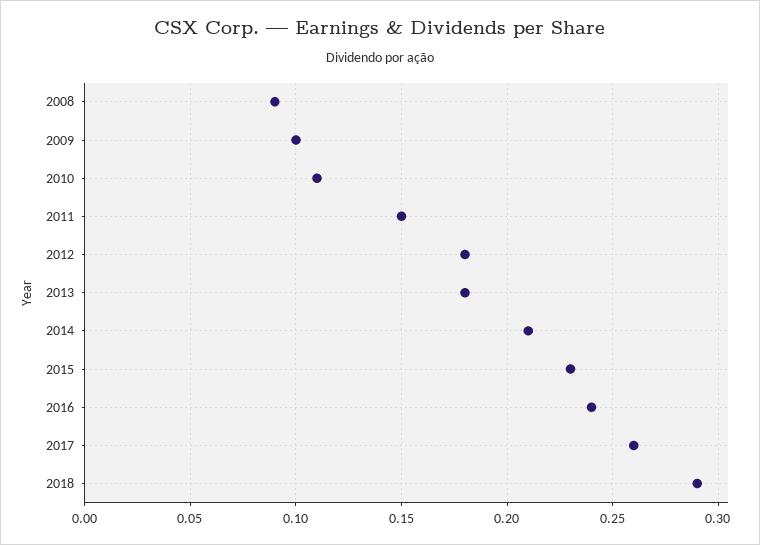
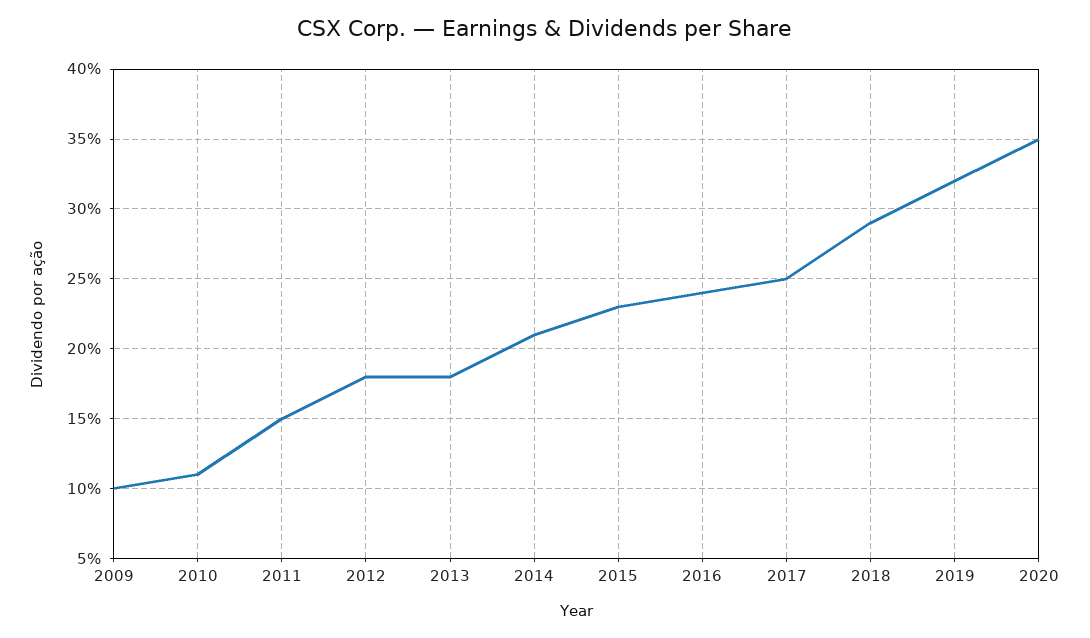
2008: 0.09 -> none
2017: 0.26 -> 0.25
2019: none -> 0.32
2020: none -> 0.35

